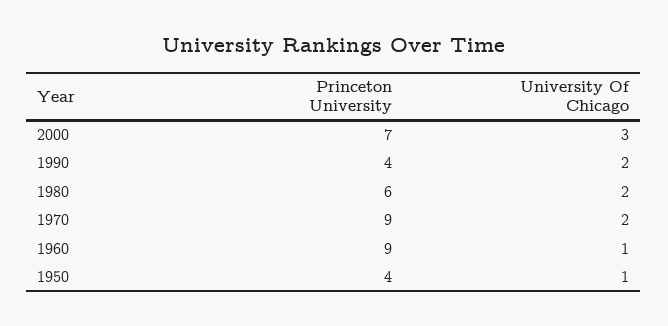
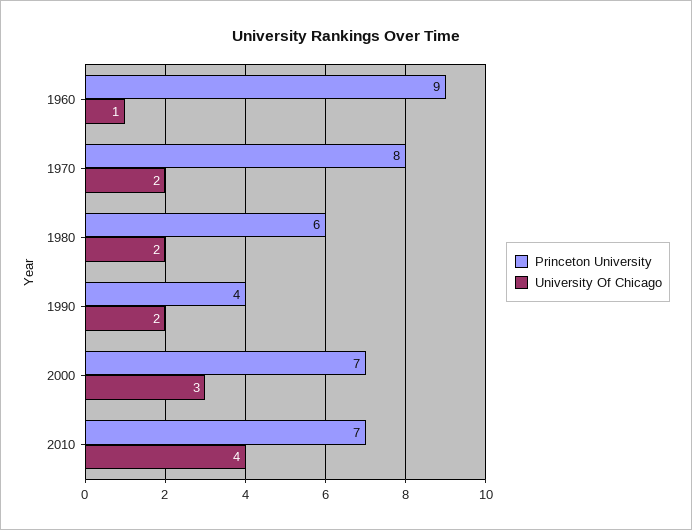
Princeton University, 1970: 9 -> 8
Princeton University, 1950: 4 -> none
University Of Chicago, 1950: 1 -> none
Princeton University, 2010: none -> 7
University Of Chicago, 2010: none -> 4

